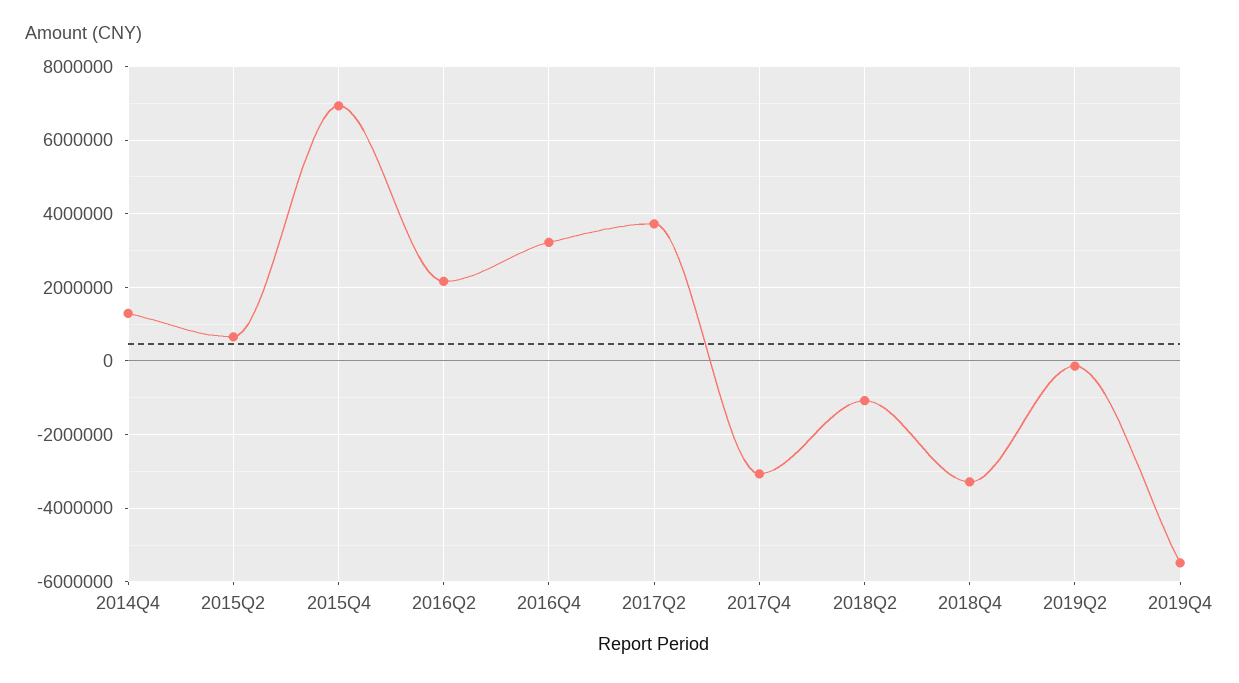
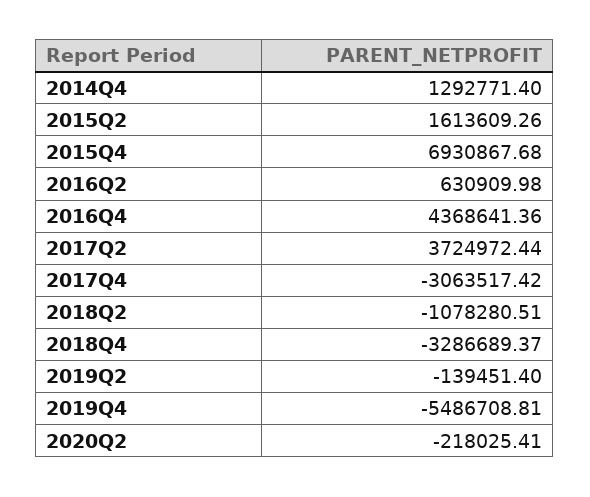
2015Q2: 600000 -> 1613609.26
2016Q2: 2200000 -> 630909.98
2016Q4: 3200000 -> 4368641.36
2020Q2: none -> -218025.41

